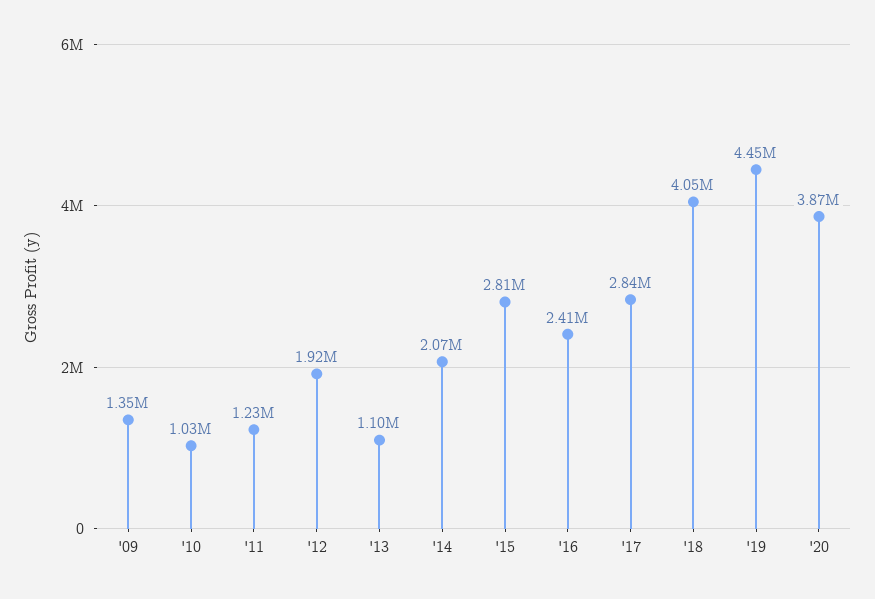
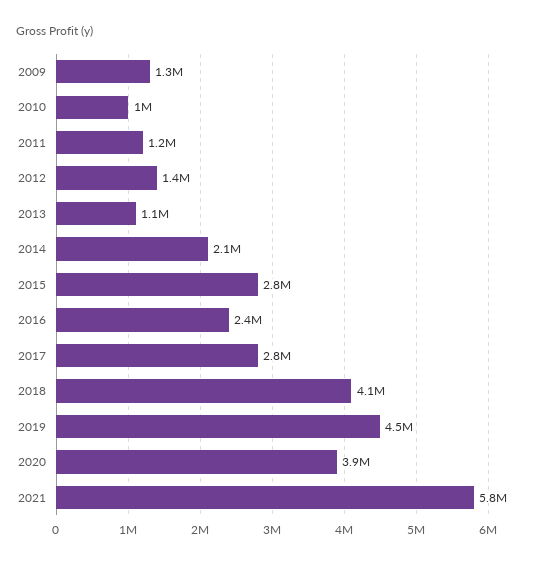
'12: 1920000 -> 1400000
2021: none -> 5800000

